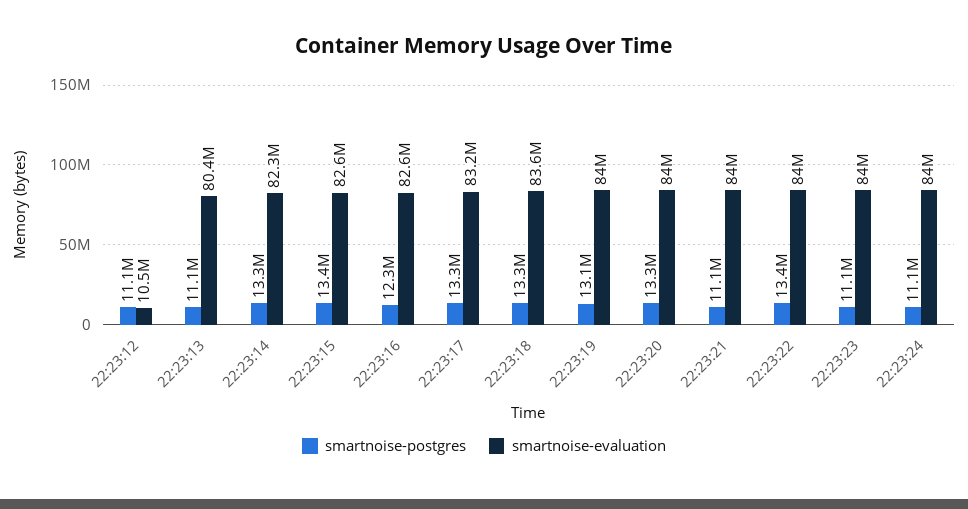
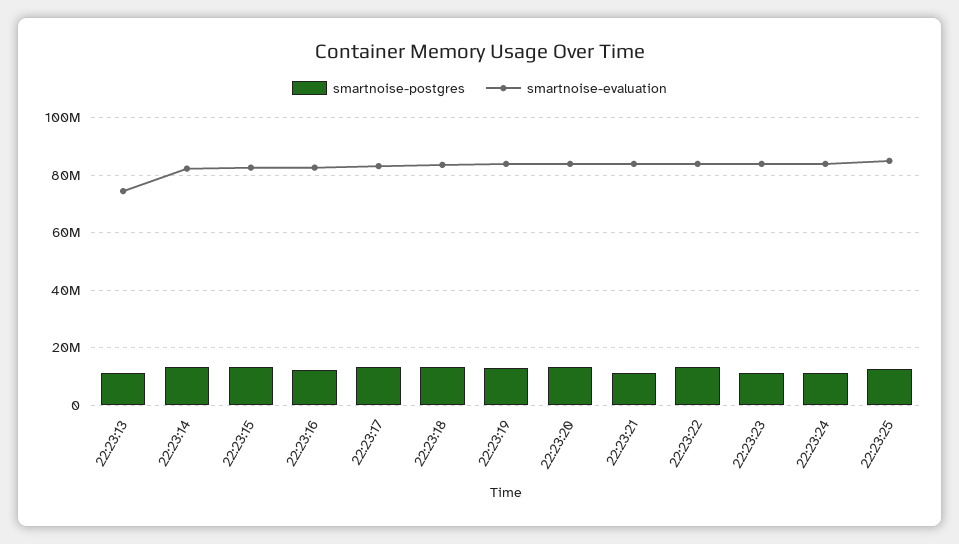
smartnoise-postgres, 22:23:12: 11100000 -> none
smartnoise-evaluation, 22:23:12: 10500000 -> none
smartnoise-evaluation, 22:23:13: 80400000 -> 75000000
smartnoise-postgres, 22:23:25: none -> 12500000
smartnoise-evaluation, 22:23:25: none -> 85000000

